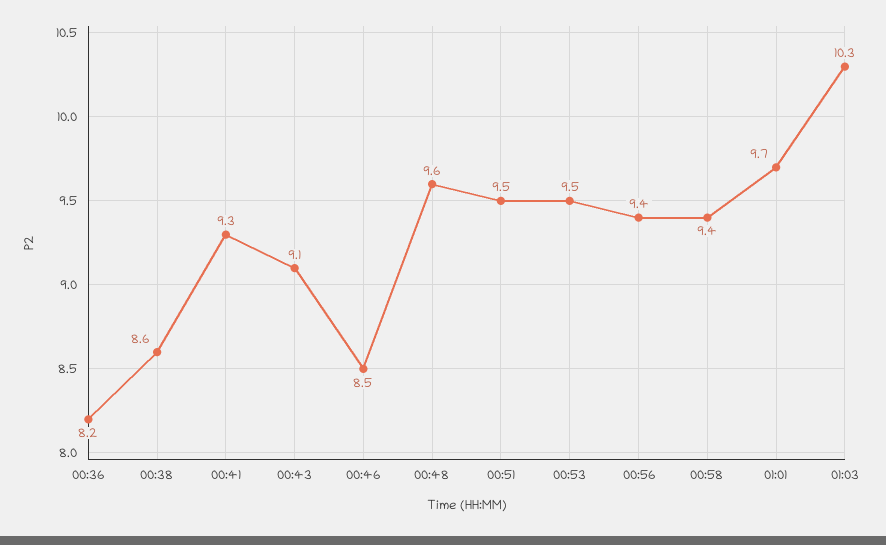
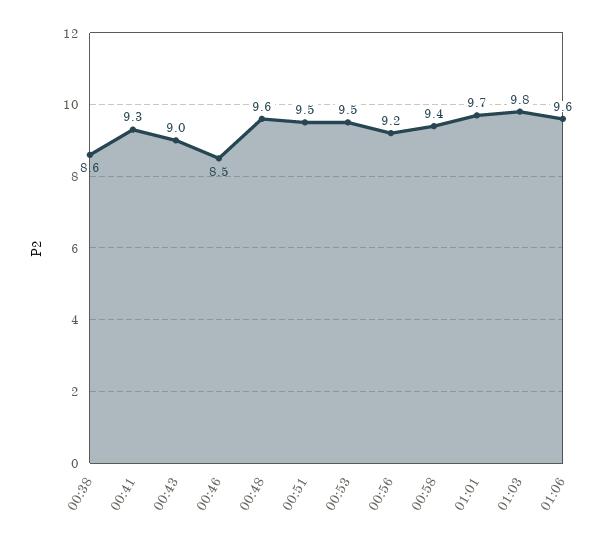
00:36: 8.2 -> none
00:43: 9.1 -> 9
00:56: 9.4 -> 9.2
01:03: 10.3 -> 9.8
01:06: none -> 9.6

